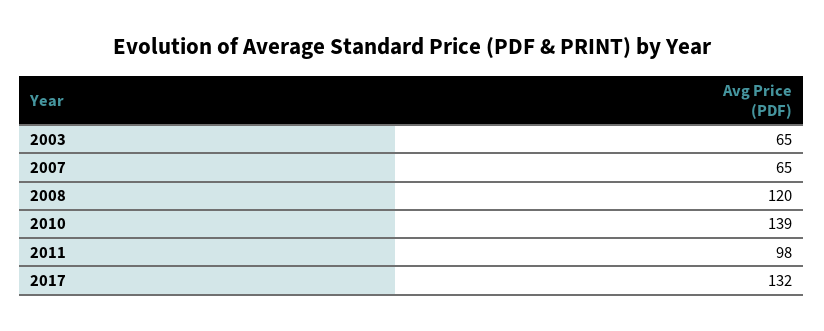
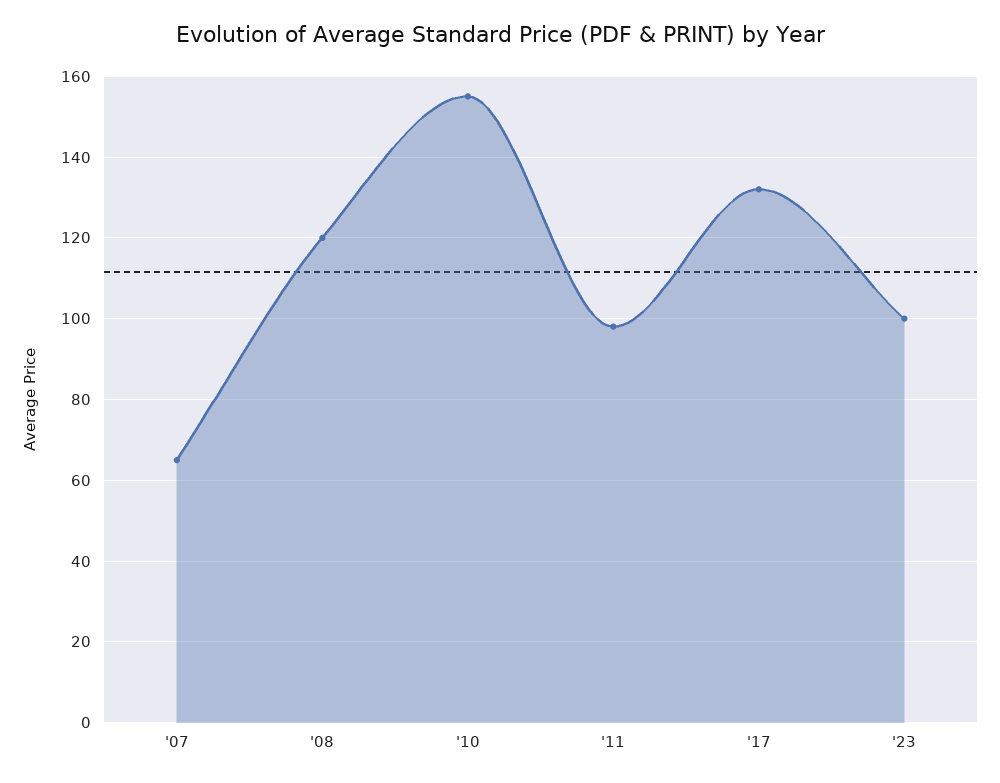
2003: 65 -> none
2010: 139 -> 155
'23: none -> 100

